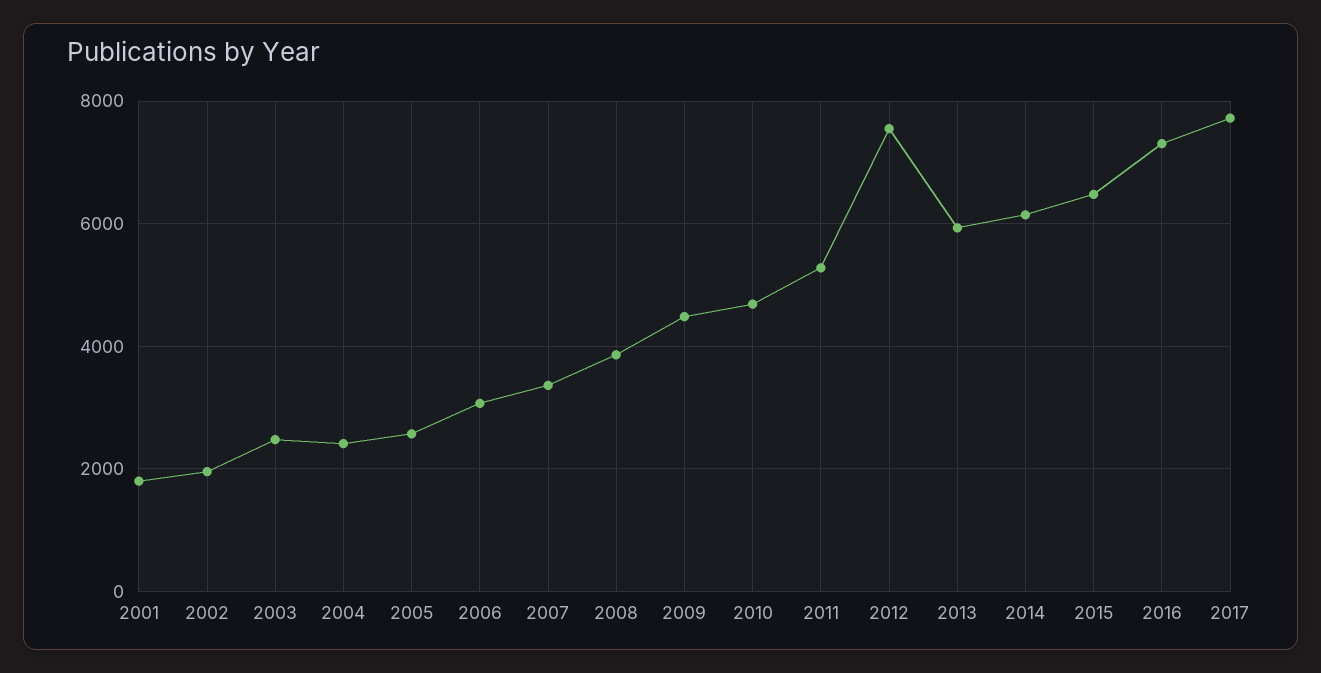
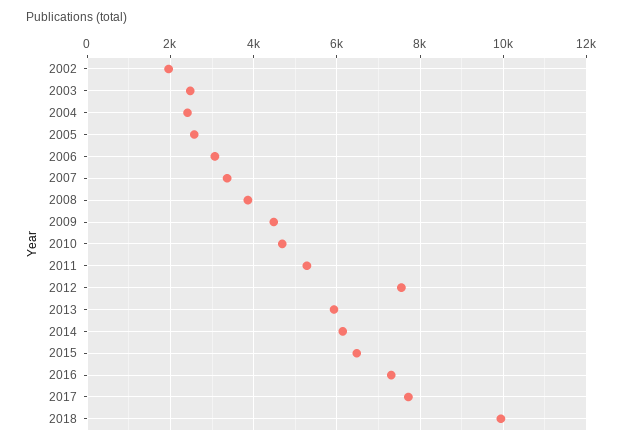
2001: 1800 -> none
2018: none -> 10000

